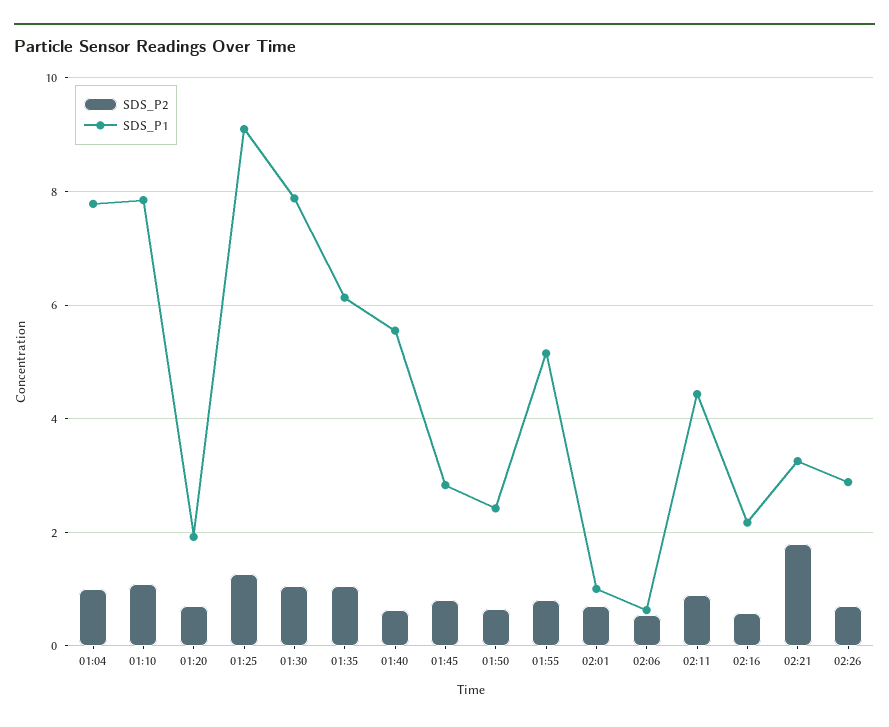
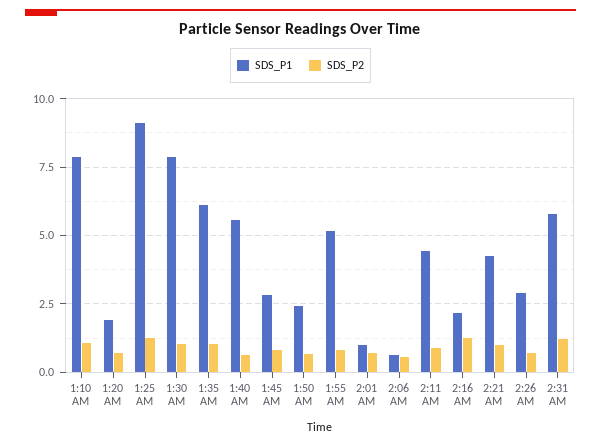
SDS_P2, 01:04: 1 -> none
SDS_P1, 01:04: 7.8 -> none
SDS_P2, 02:16: 0.6 -> 1.25
SDS_P2, 02:21: 1.8 -> 1
SDS_P1, 02:21: 3.2 -> 4.25
SDS_P1, 2:31 AM: none -> 5.75
SDS_P2, 2:31 AM: none -> 1.25

